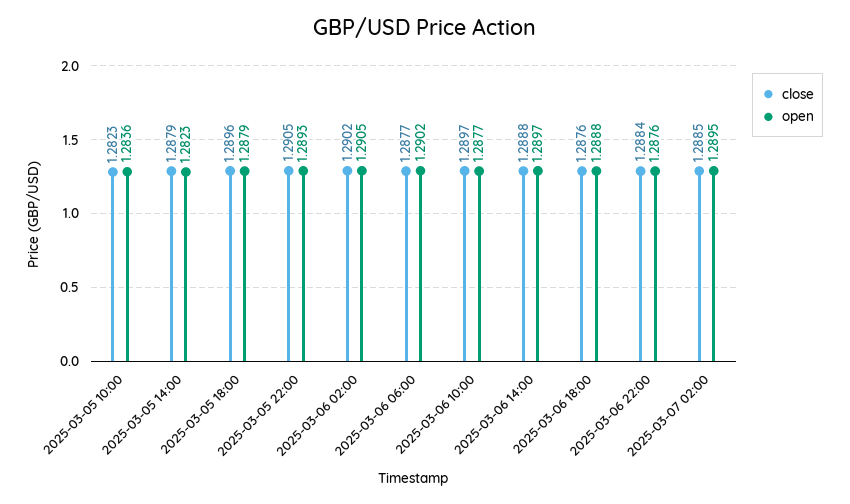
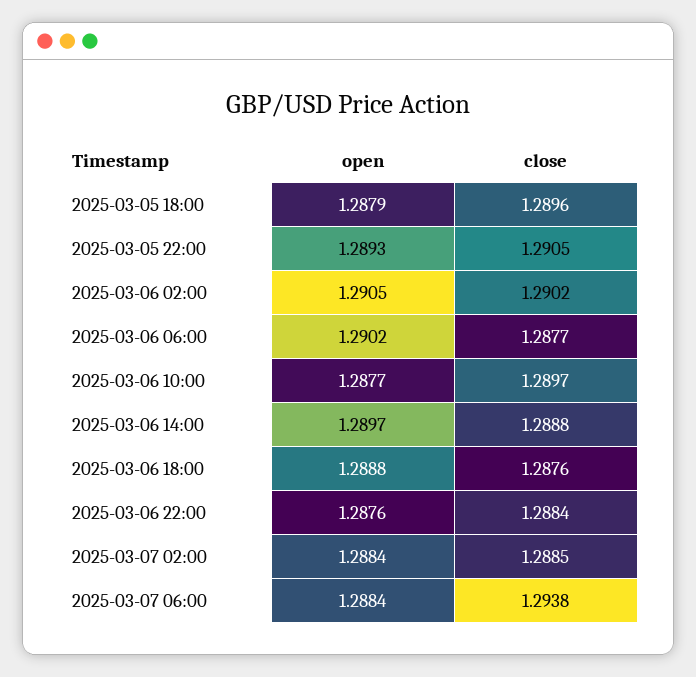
close, 2025-03-05 10:00: 1.2823 -> none
open, 2025-03-05 10:00: 1.2836 -> none
close, 2025-03-05 14:00: 1.2879 -> none
open, 2025-03-05 14:00: 1.2823 -> none
open, 2025-03-07 02:00: 1.2895 -> 1.2884
open, 2025-03-07 06:00: none -> 1.2884
close, 2025-03-07 06:00: none -> 1.2938

